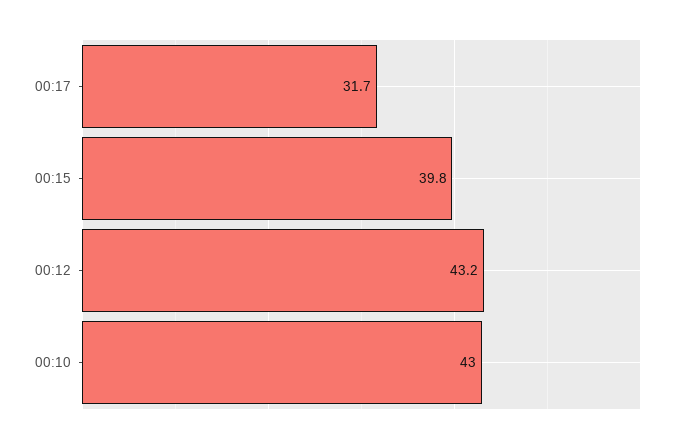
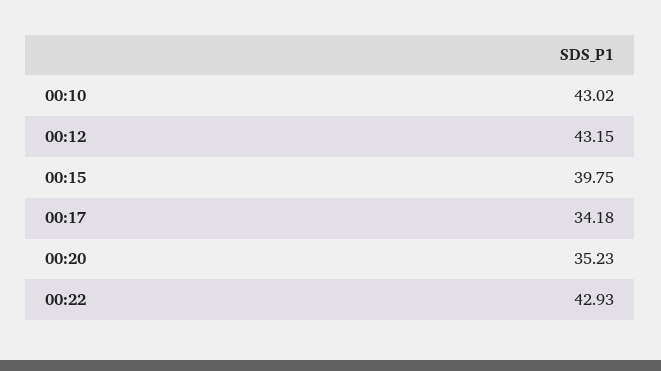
00:17: 31.7 -> 34.18
00:20: none -> 35.23
00:22: none -> 42.93

